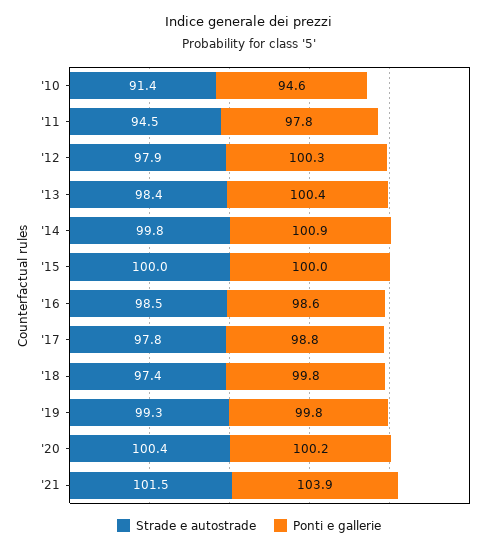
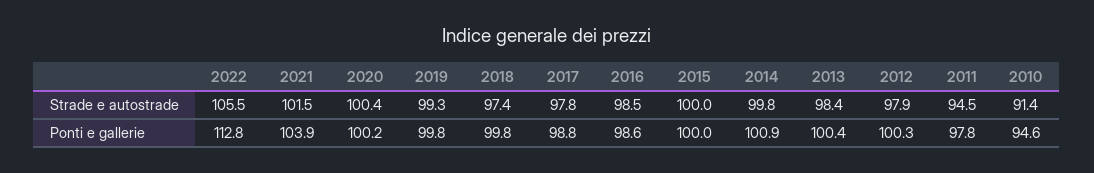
Strade e autostrade, 2022: none -> 105.5
Ponti e gallerie, 2022: none -> 112.8

